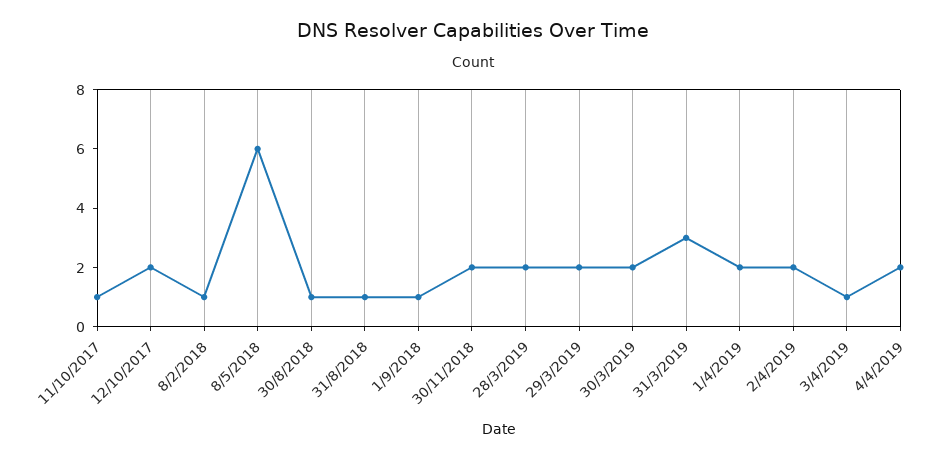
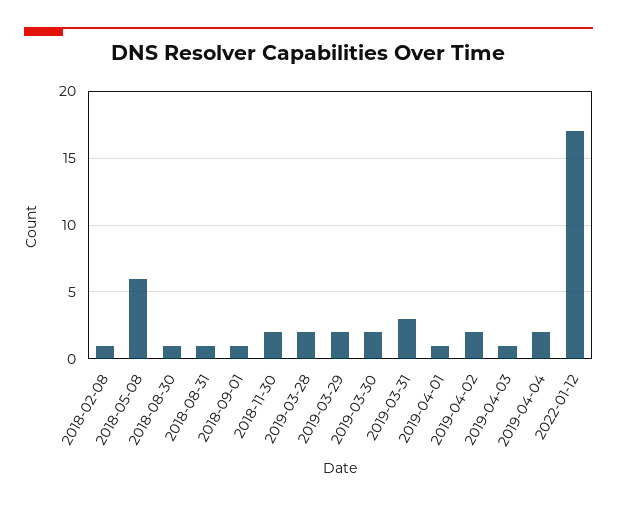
11/10/2017: 1 -> none
12/10/2017: 2 -> none
1/4/2019: 2 -> 1
2022-01-12: none -> 17

